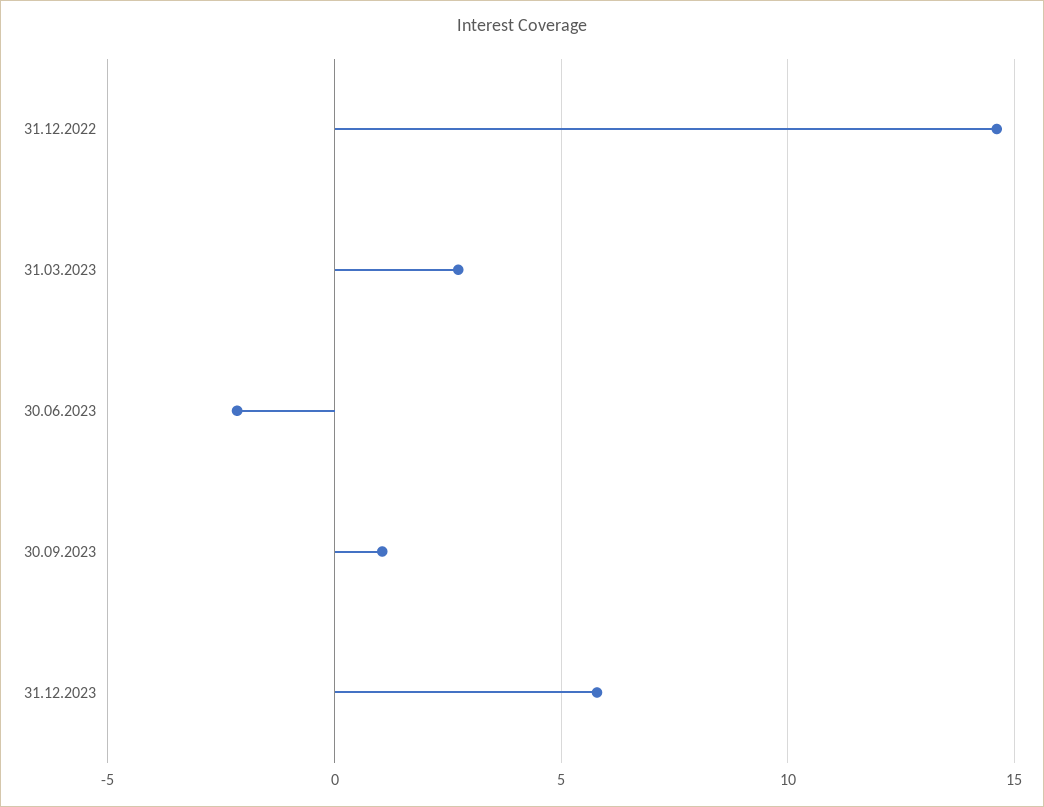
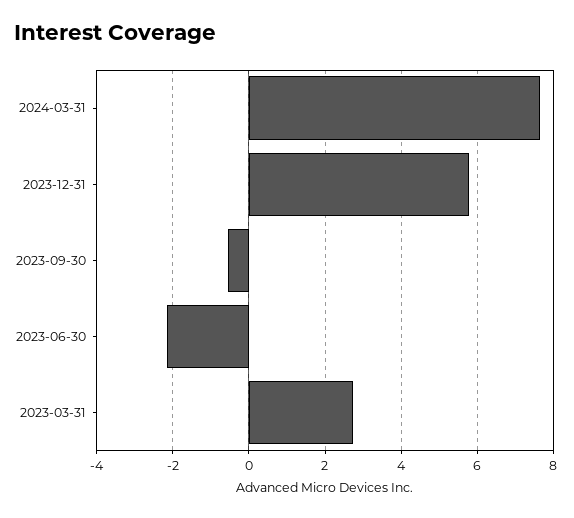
31.12.2022: 14.5 -> none
30.09.2023: 1 -> -0.6
2024-03-31: none -> 7.6

